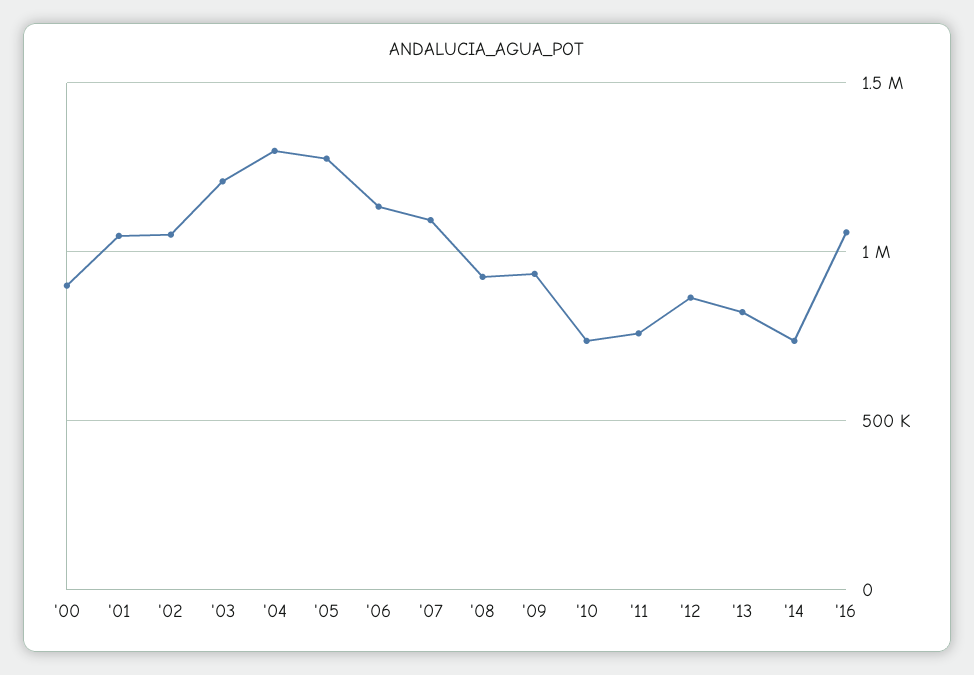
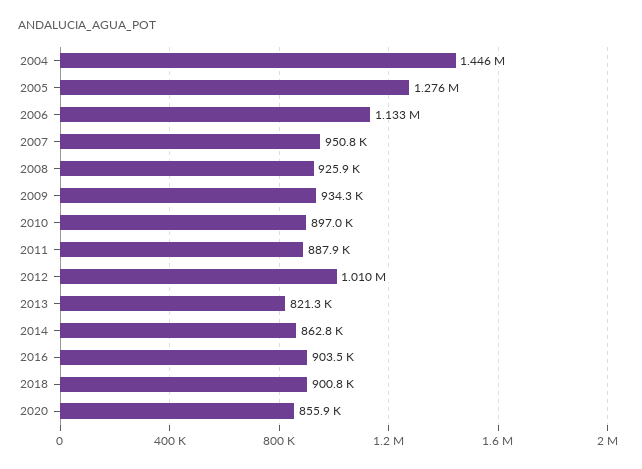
'00: 900000 -> none
'01: 1050000 -> none
'02: 1050000 -> none
'03: 1200000 -> none
'04: 1300000 -> 1446000
'07: 1100000 -> 950800
'10: 750000 -> 897000
'11: 750000 -> 887900
'12: 850000 -> 1010000
'14: 750000 -> 862800
'16: 1050000 -> 903500
2018: none -> 900800
2020: none -> 855900

